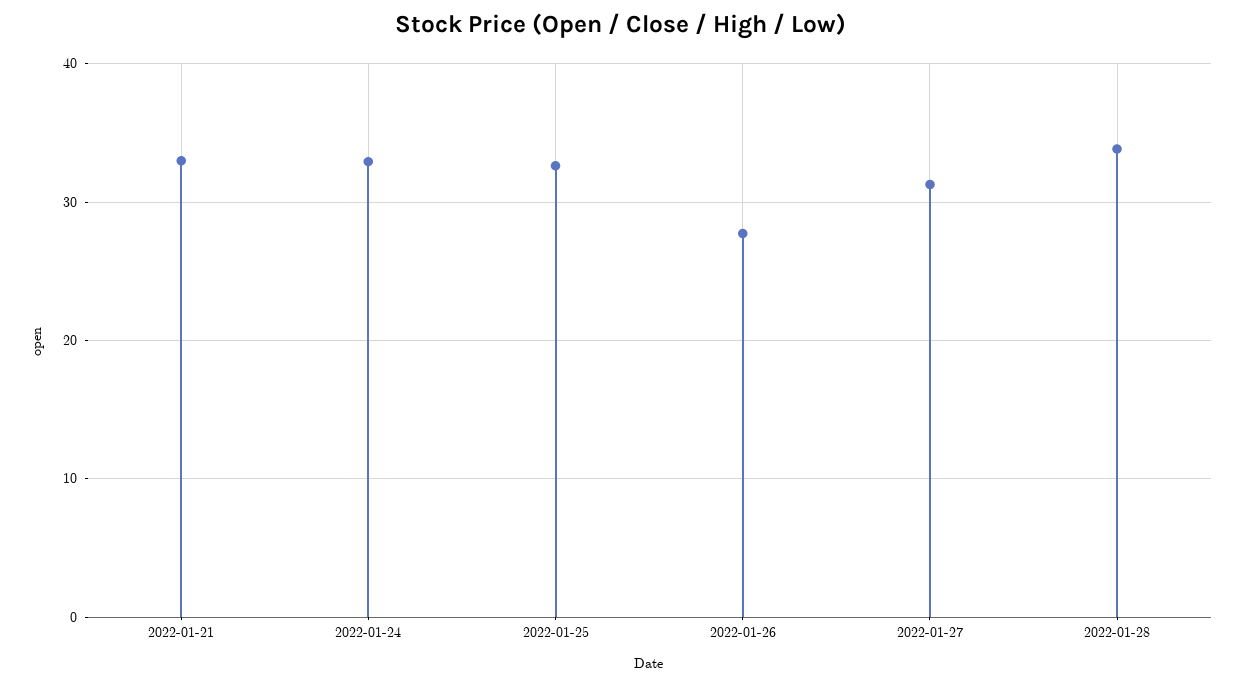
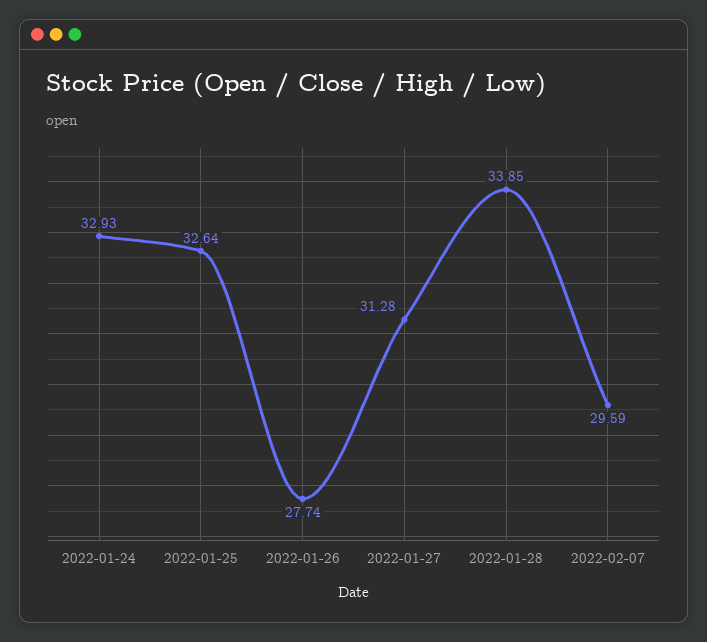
2022-01-21: 33 -> none
2022-02-07: none -> 29.59

